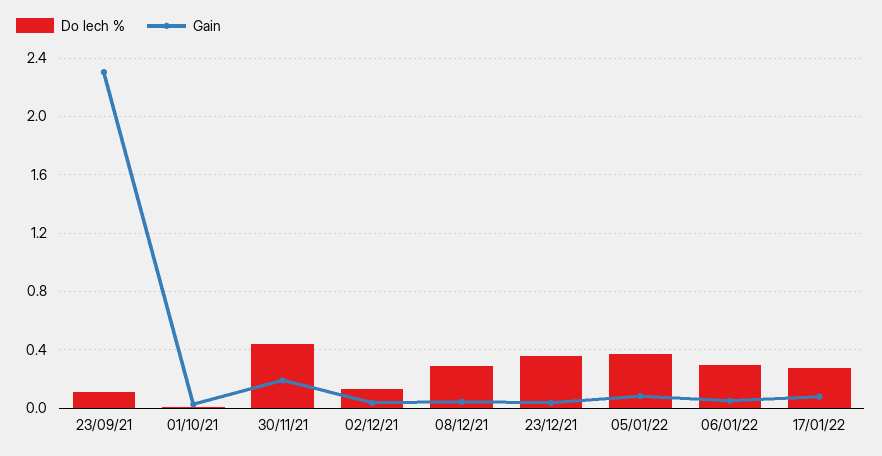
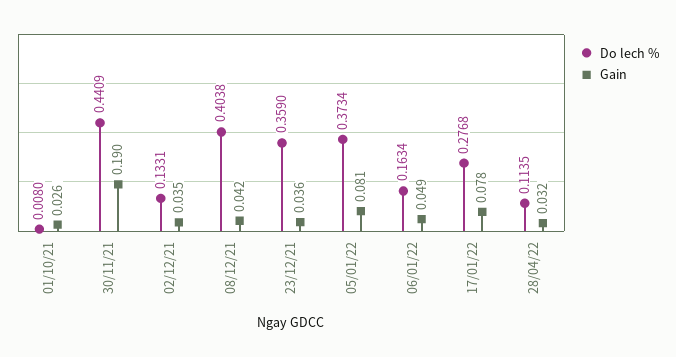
Do lech %, 23/09/21: 0.1 -> none
Gain, 23/09/21: 2.3 -> none
Do lech %, 08/12/21: 0.3 -> 0.4038
Do lech %, 06/01/22: 0.3 -> 0.1634
Do lech %, 28/04/22: none -> 0.1135
Gain, 28/04/22: none -> 0.032

